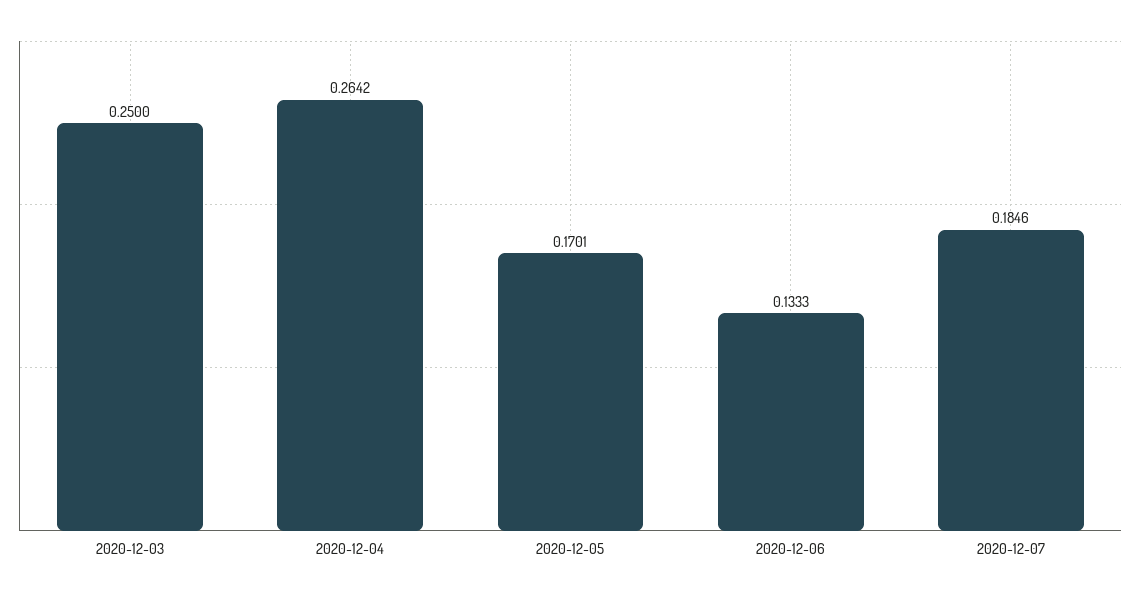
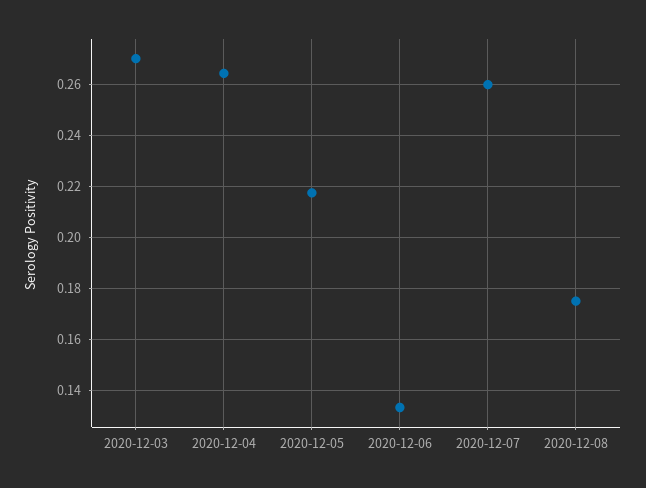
2020-12-03: 0.25 -> 0.27
2020-12-05: 0.1701 -> 0.2175
2020-12-07: 0.1846 -> 0.26
2020-12-08: none -> 0.175

